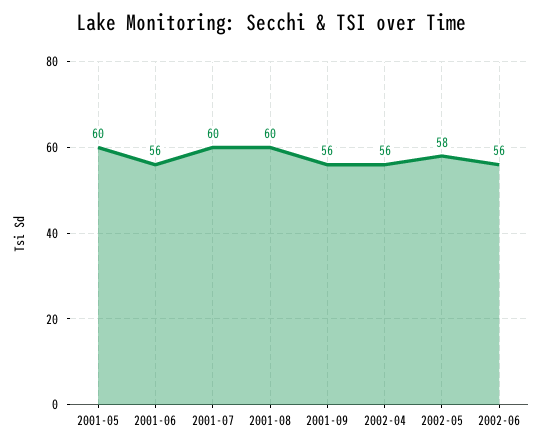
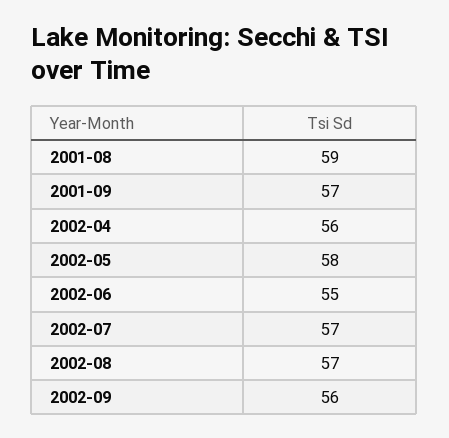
2001-05: 60 -> none
2001-06: 56 -> none
2001-07: 60 -> none
2001-08: 60 -> 59
2001-09: 56 -> 57
2002-06: 56 -> 55
2002-07: none -> 57
2002-08: none -> 57
2002-09: none -> 56

